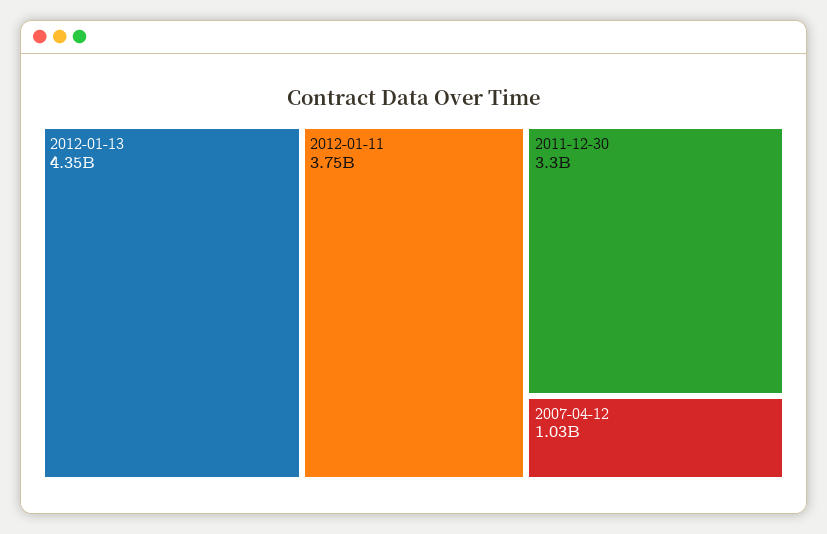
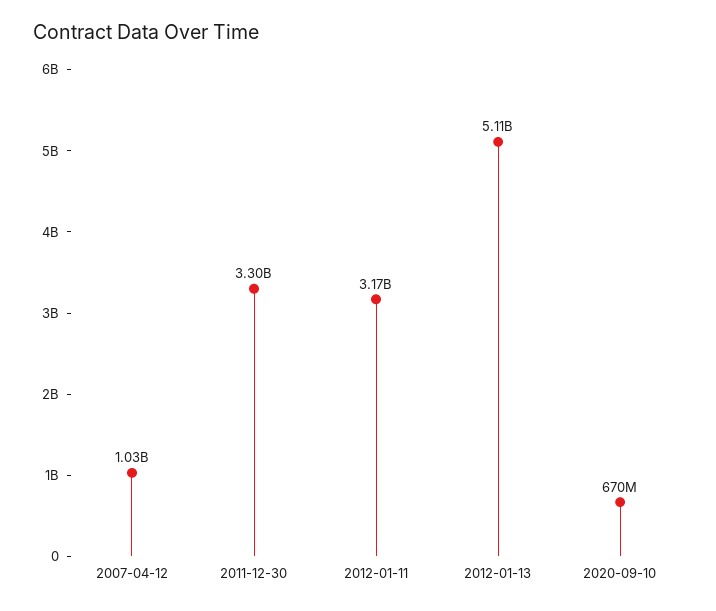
2012-01-13: 4350000000 -> 5110000000
2012-01-11: 3750000000 -> 3170000000
2020-09-10: none -> 670000000

